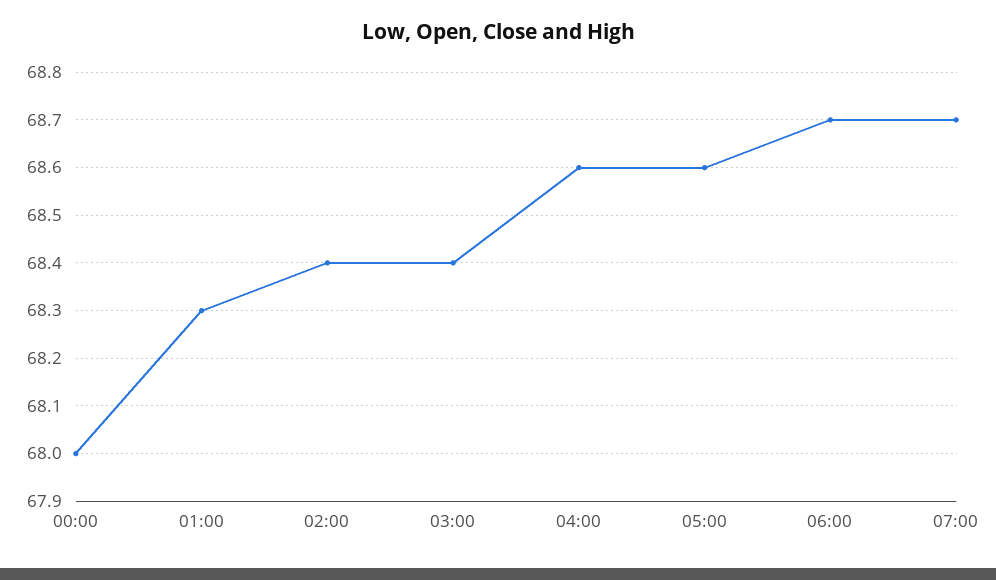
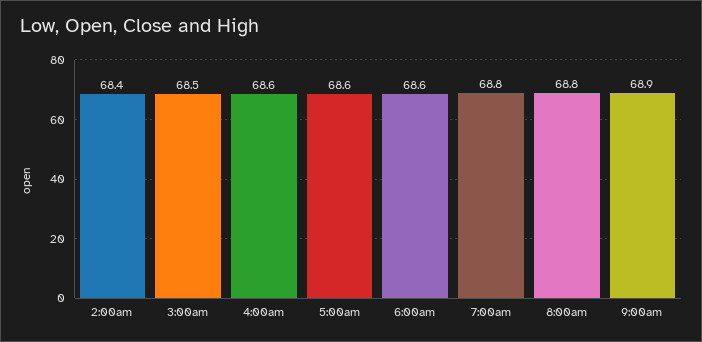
00:00: 68 -> none
01:00: 68.3 -> none
03:00: 68.4 -> 68.5
06:00: 68.7 -> 68.6
07:00: 68.7 -> 68.8
8:00am: none -> 68.8
9:00am: none -> 68.9

